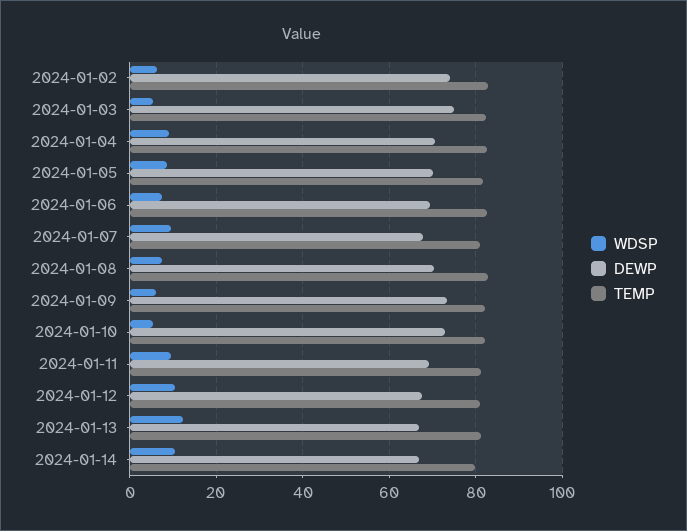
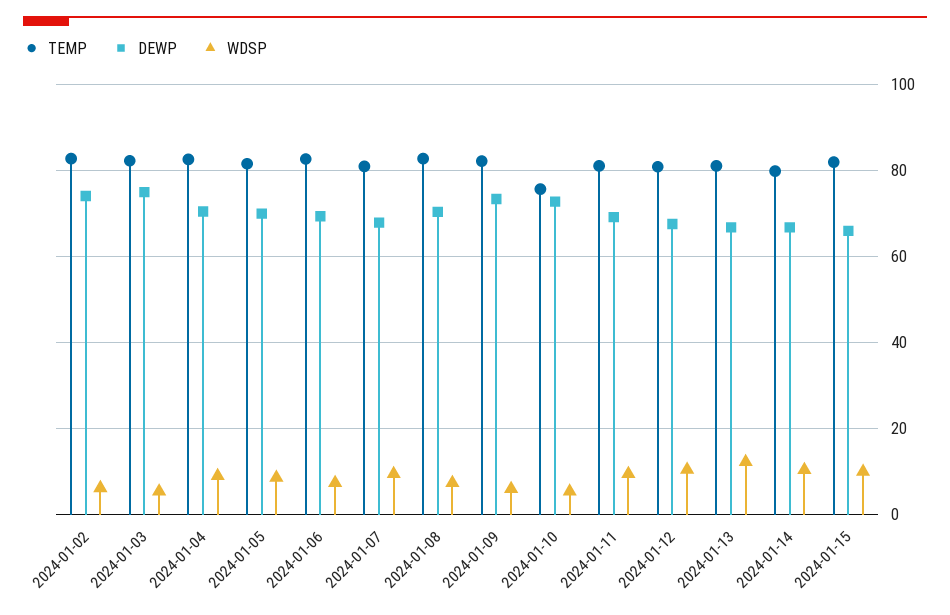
TEMP, 2024-01-10: 82 -> 76
TEMP, 2024-01-15: none -> 82
DEWP, 2024-01-15: none -> 66
WDSP, 2024-01-15: none -> 10

